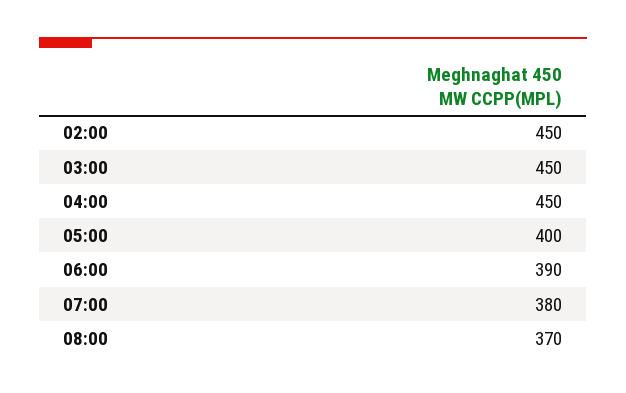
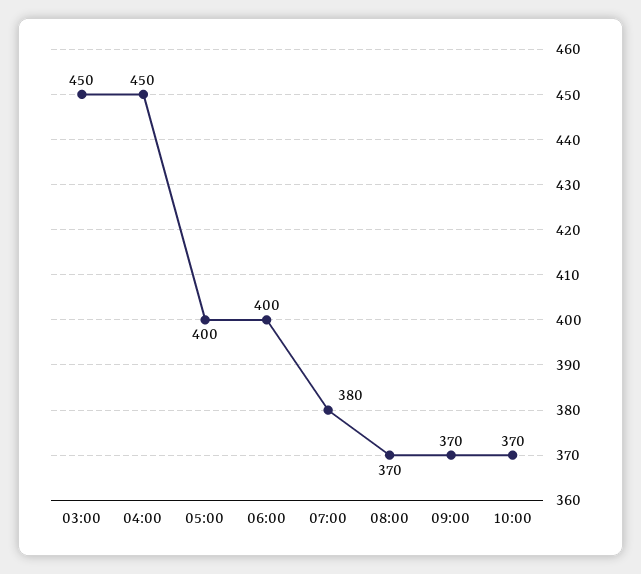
02:00: 450 -> none
06:00: 390 -> 400
09:00: none -> 370
10:00: none -> 370

